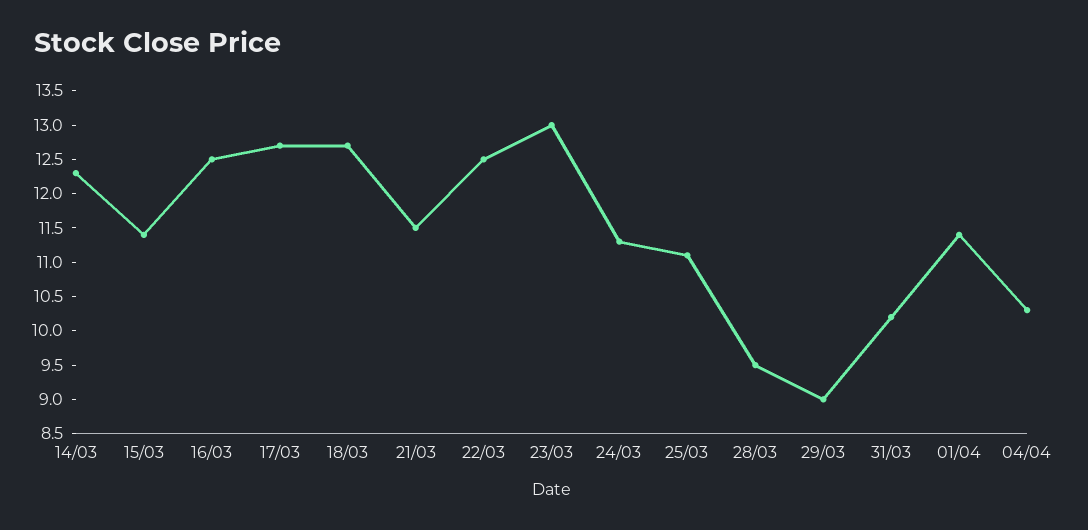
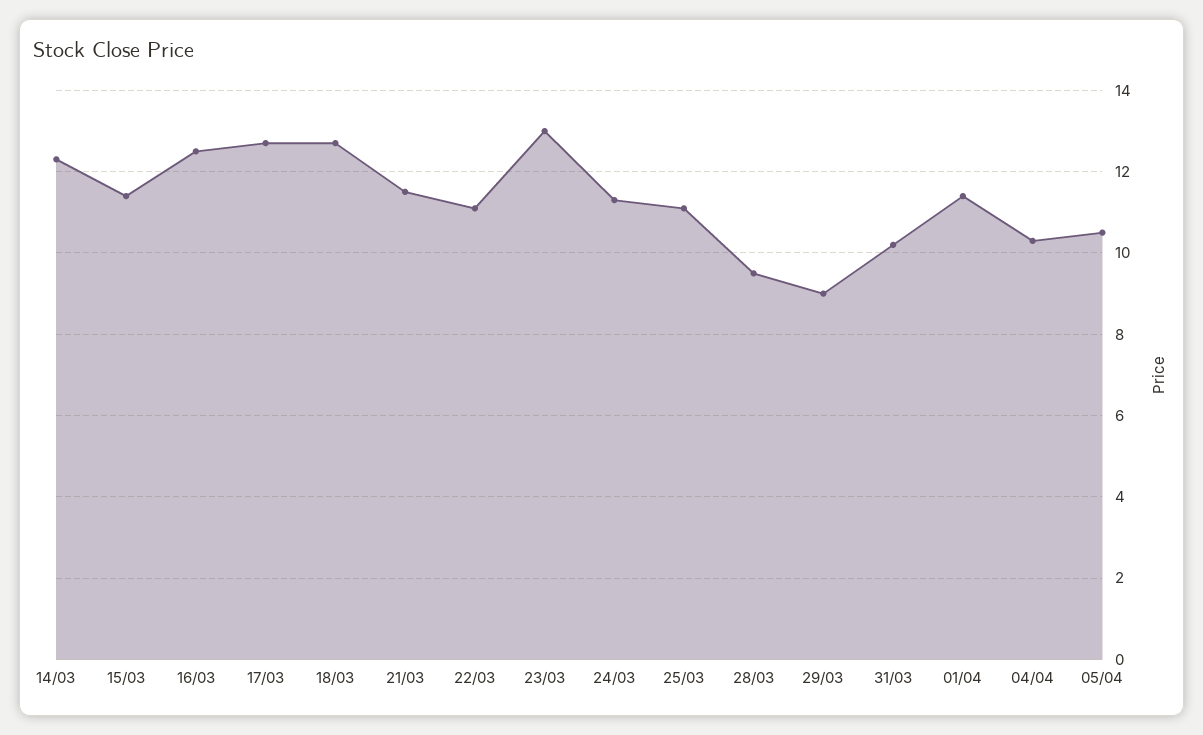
22/03: 12.5 -> 11
05/04: none -> 10.5

